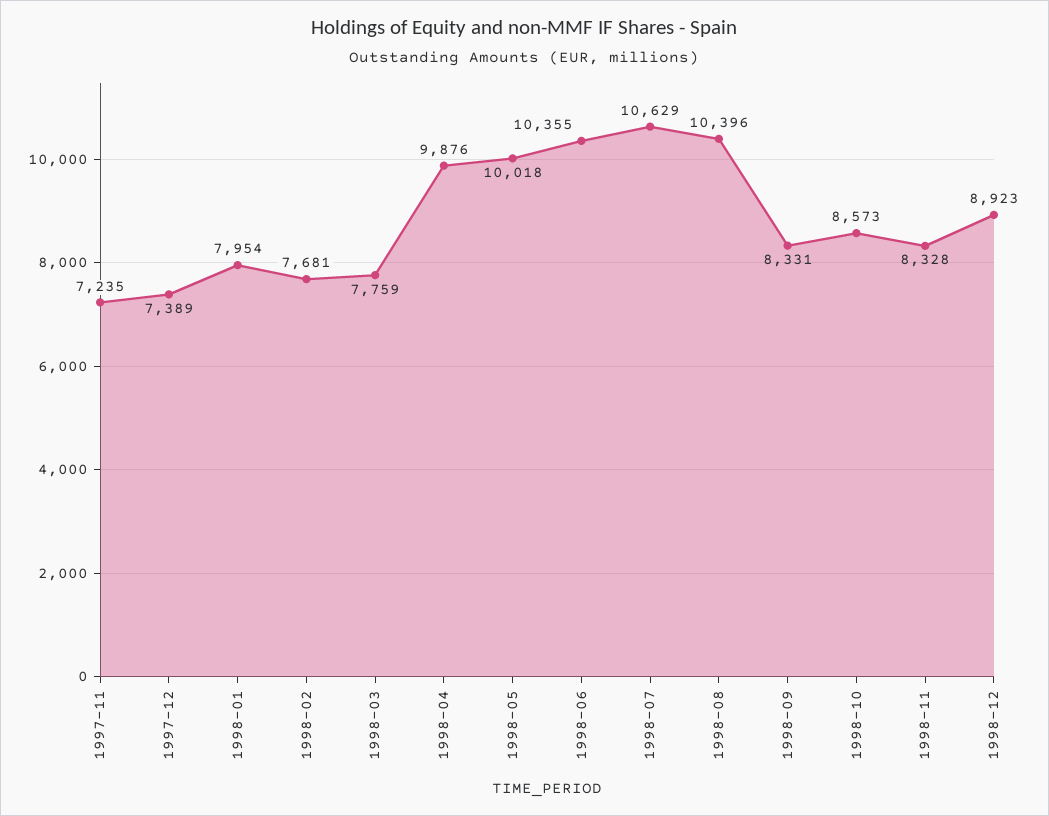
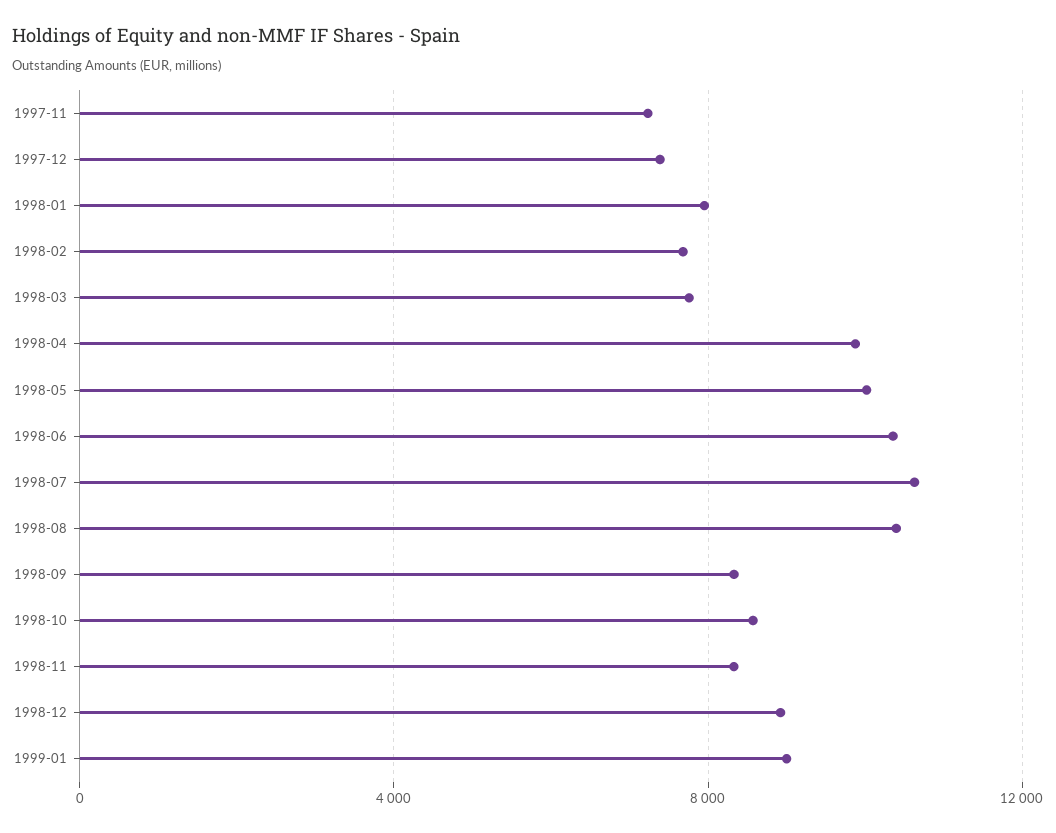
1999-01: none -> 9000

